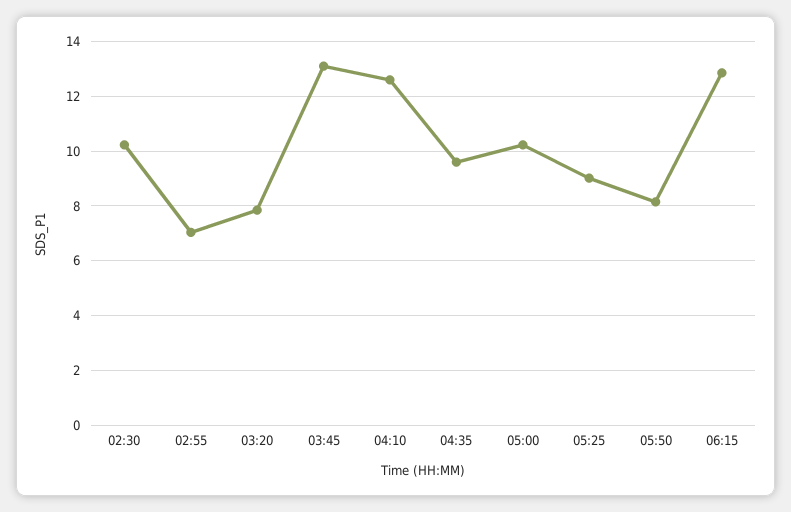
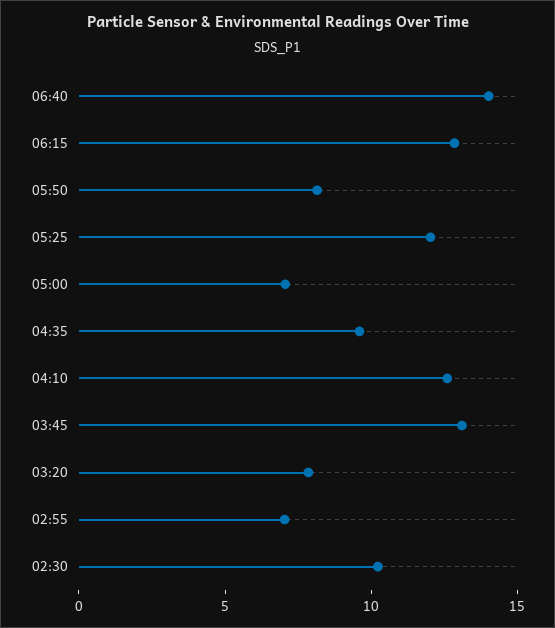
05:00: 10.25 -> 7
05:25: 9 -> 12
06:40: none -> 14

